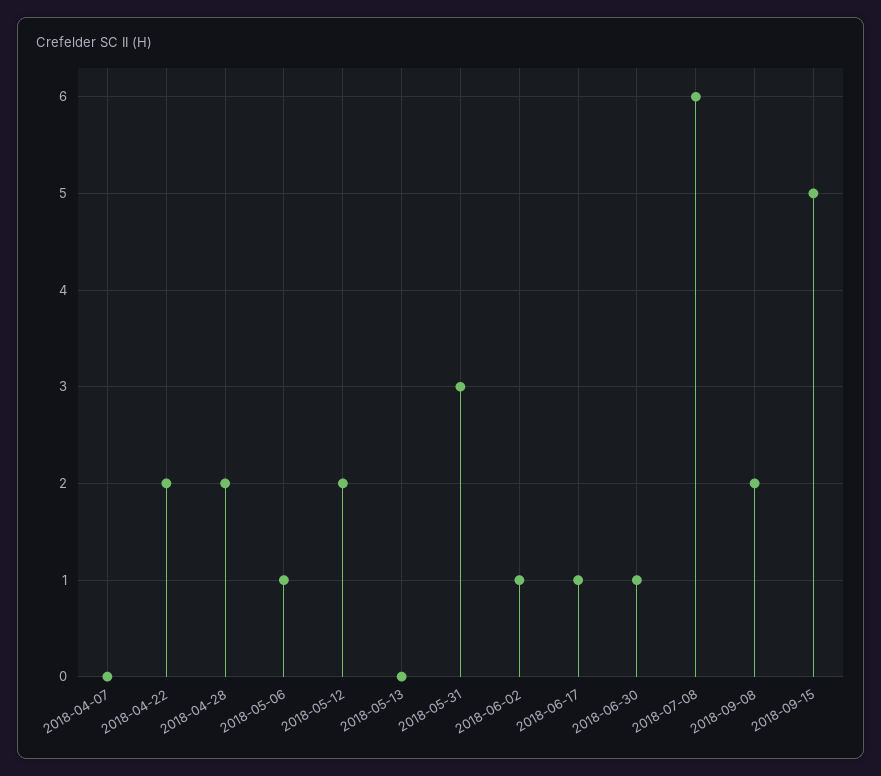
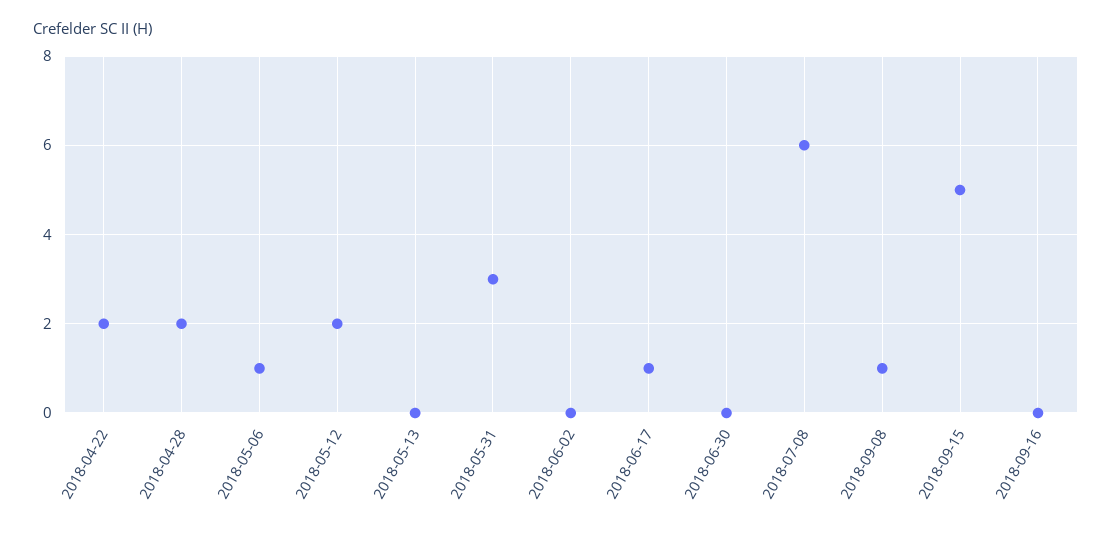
2018-04-07: 0 -> none
2018-06-02: 1 -> 0
2018-06-30: 1 -> 0
2018-09-08: 2 -> 1
2018-09-16: none -> 0

